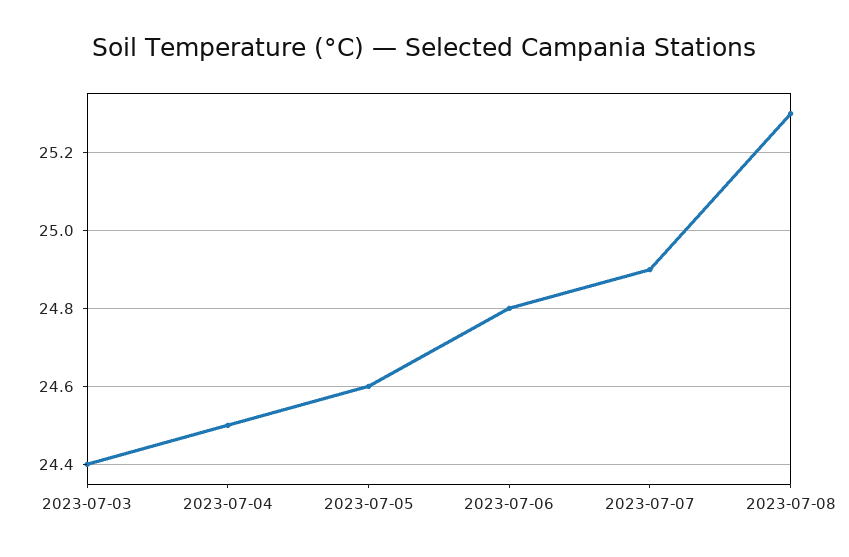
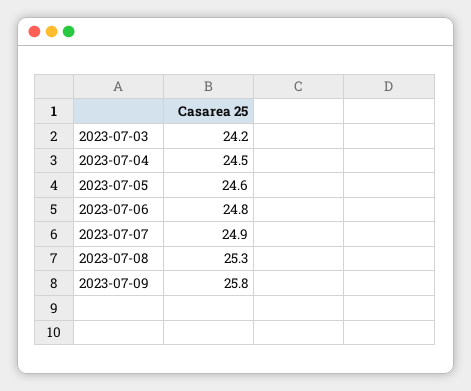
2023-07-03: 24.4 -> 24.2
2023-07-09: none -> 25.8

